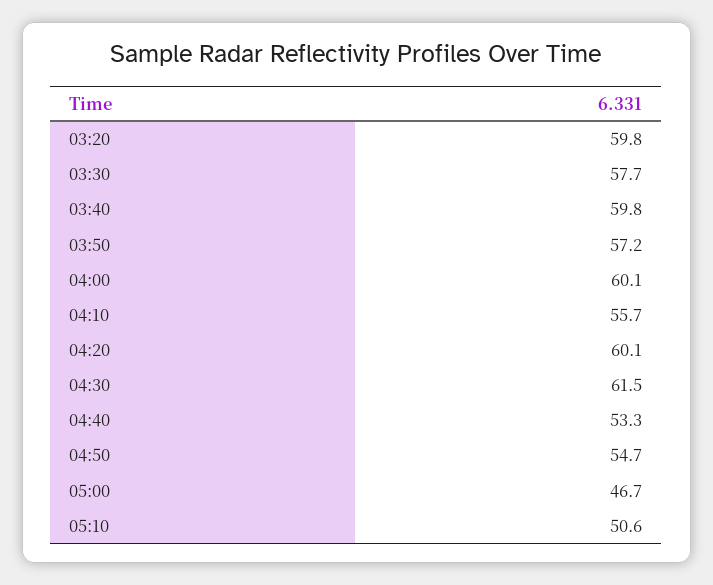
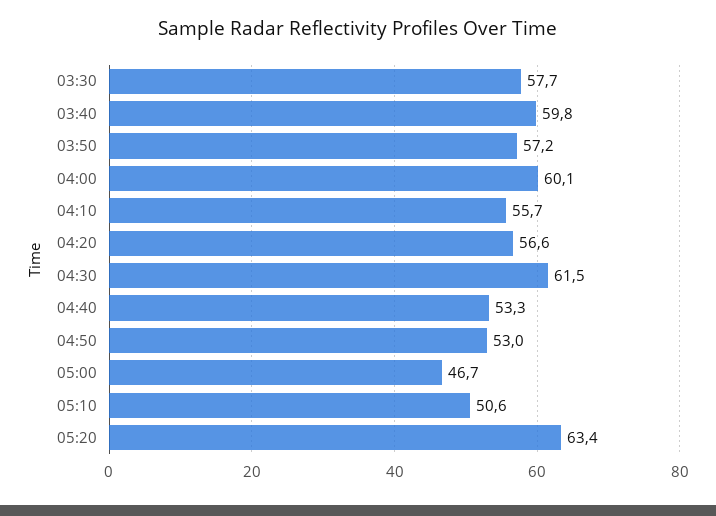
03:20: 59.8 -> none
04:20: 60.1 -> 56.6
04:50: 54.7 -> 53
05:20: none -> 63.4

